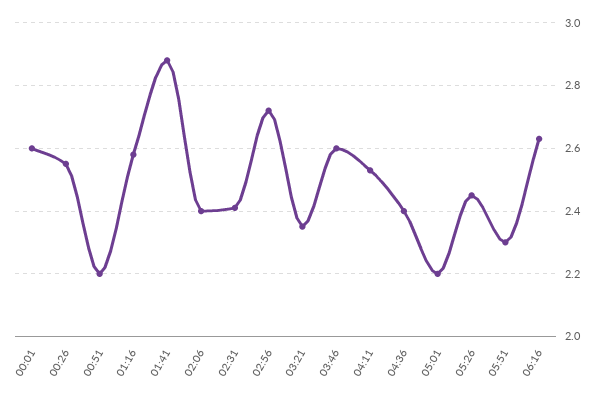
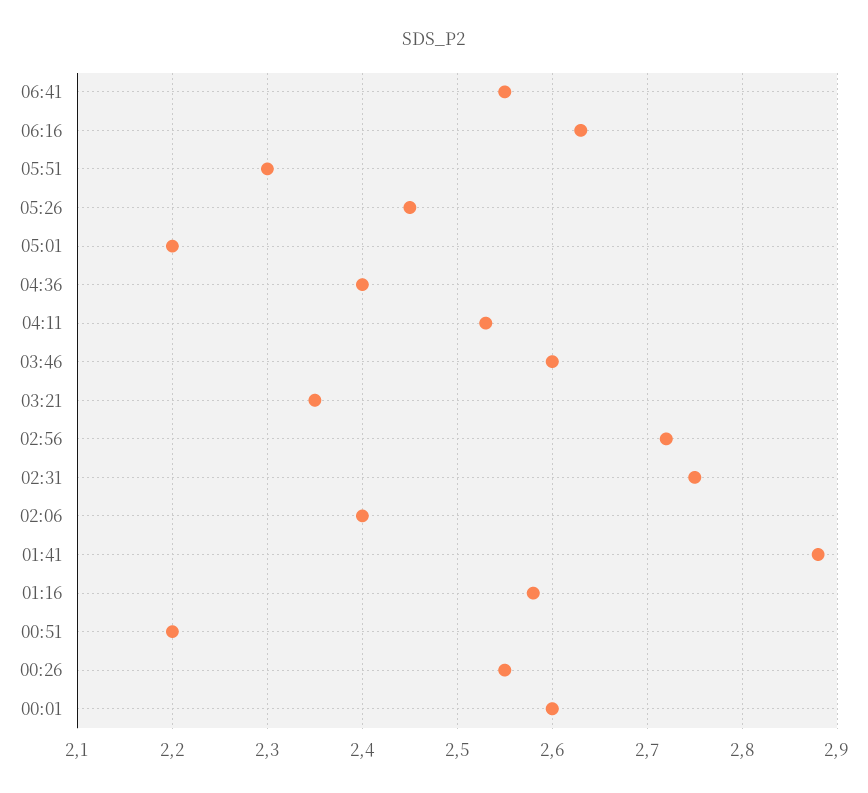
02:31: 2.4 -> 2.75
06:41: none -> 2.55

